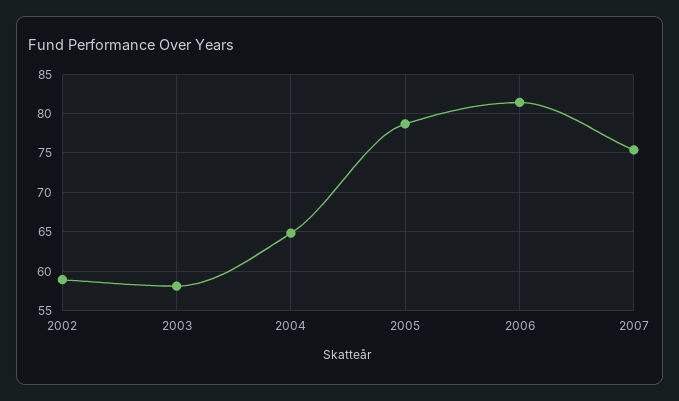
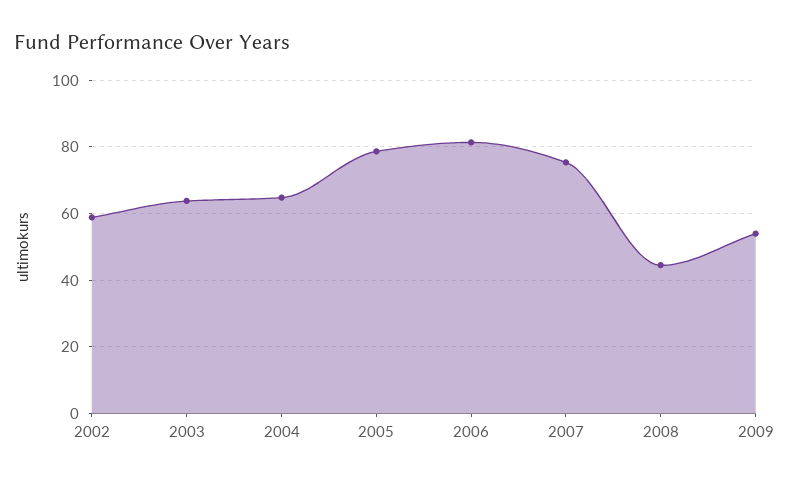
2003: 58 -> 64
2008: none -> 44
2009: none -> 54

